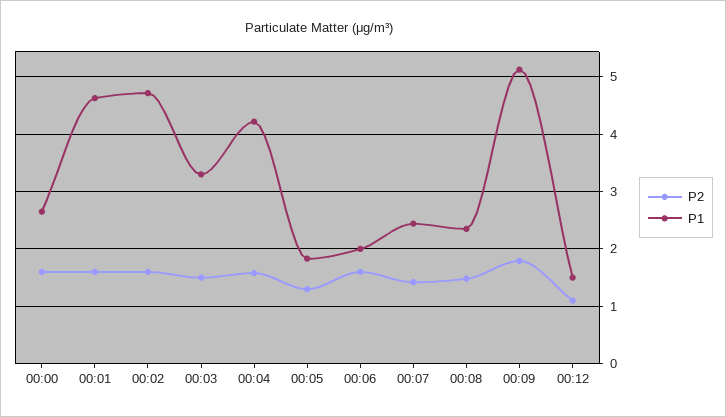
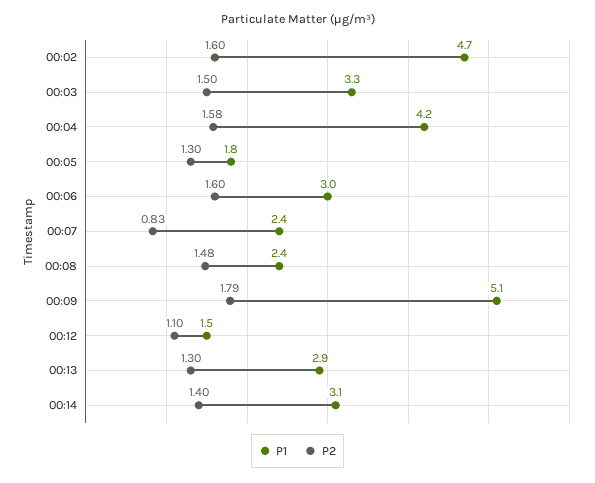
P2, 00:00: 1.6 -> none
P1, 00:00: 2.6 -> none
P2, 00:01: 1.6 -> none
P1, 00:01: 4.6 -> none
P1, 00:06: 2 -> 3
P2, 00:07: 1.4 -> 0.83
P1, 00:13: none -> 2.9
P2, 00:13: none -> 1.3
P1, 00:14: none -> 3.1
P2, 00:14: none -> 1.4

